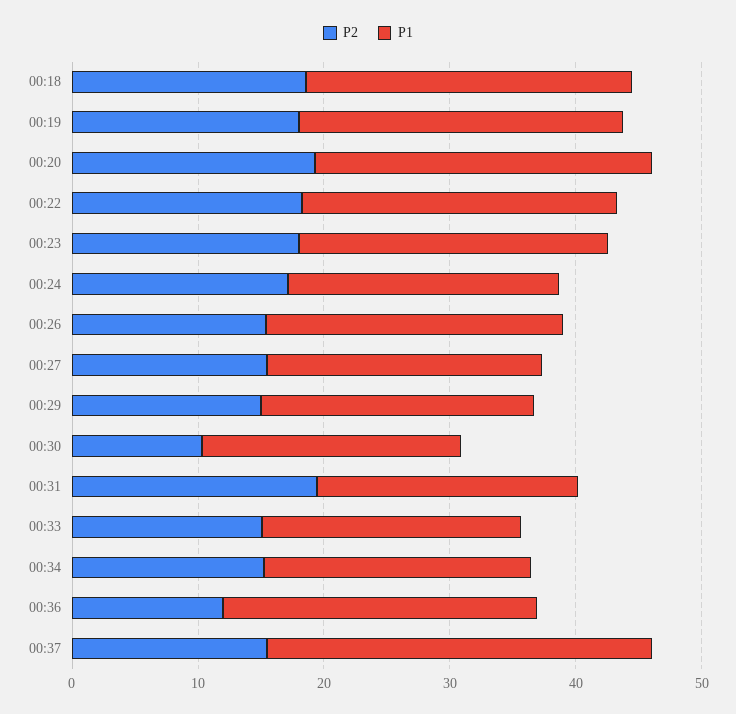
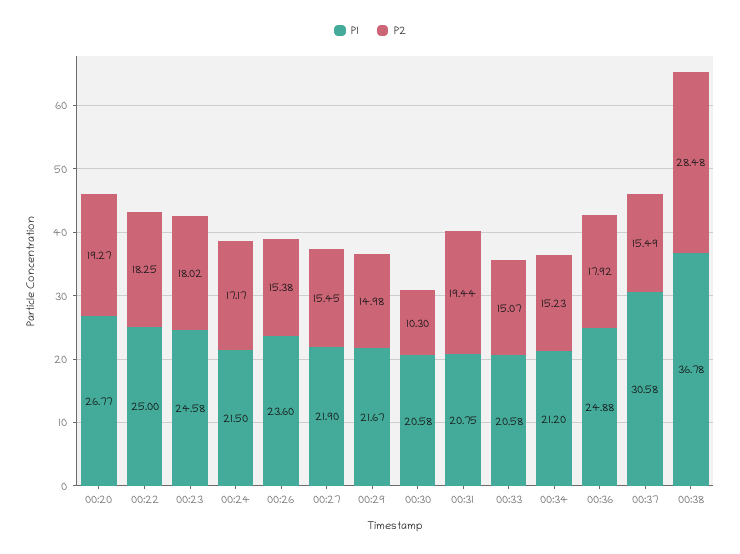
P2, 00:18: 18 -> none
P1, 00:18: 26 -> none
P2, 00:19: 18 -> none
P1, 00:19: 26 -> none
P2, 00:36: 12 -> 17.92
P1, 00:38: none -> 36.78
P2, 00:38: none -> 28.48

